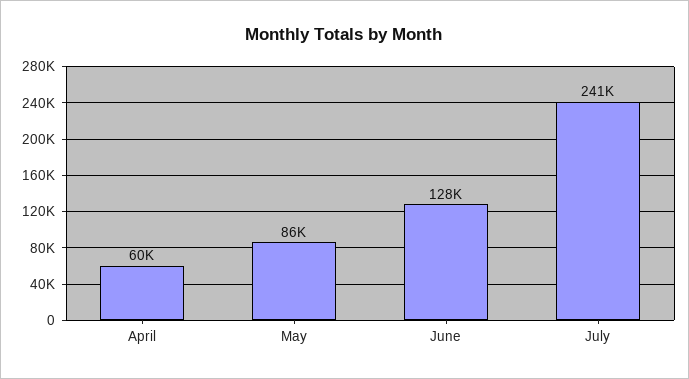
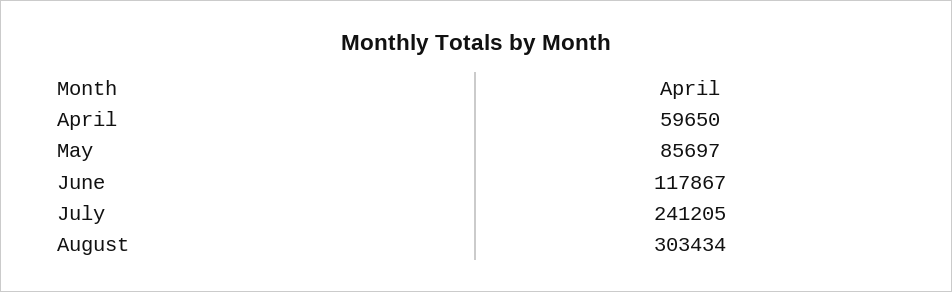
June: 128000 -> 117867
August: none -> 303434

